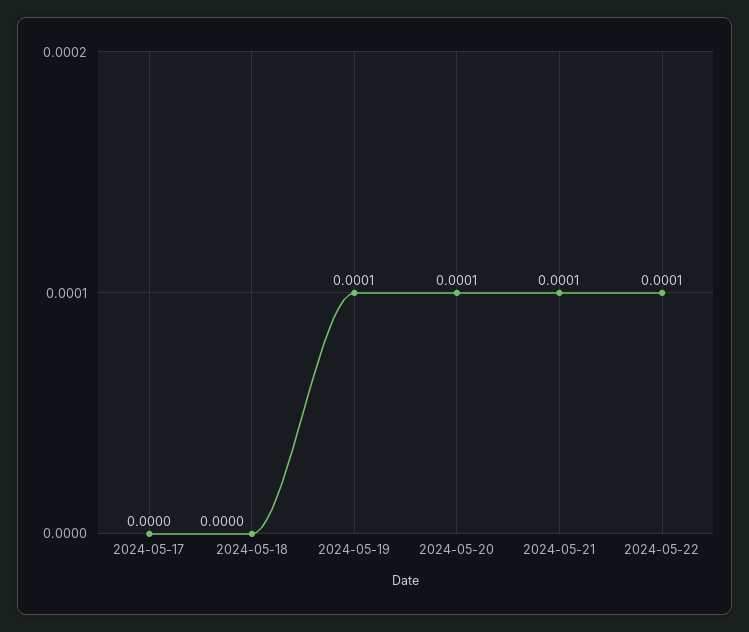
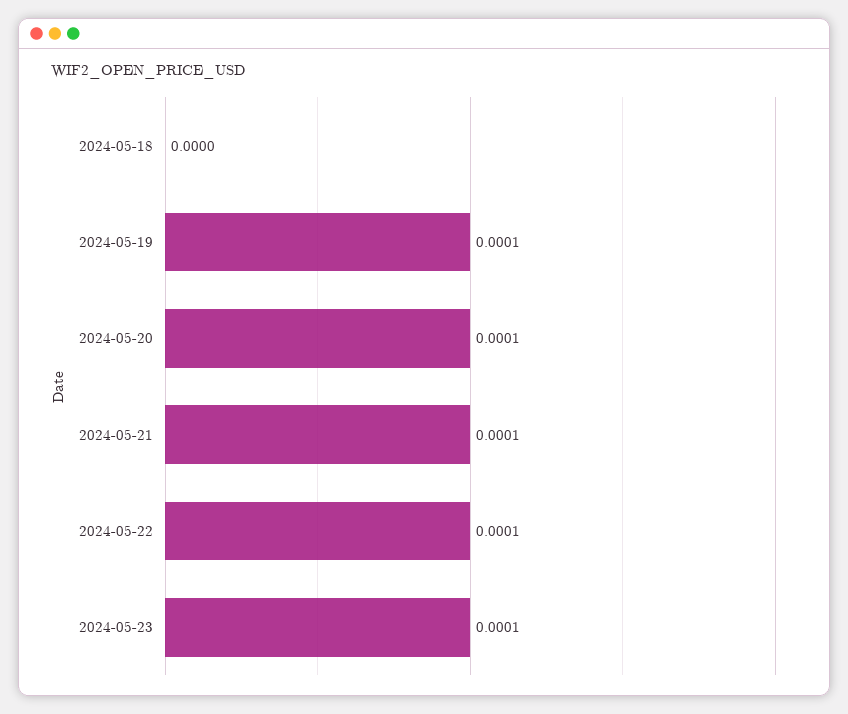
2024-05-17: 0 -> none
2024-05-23: none -> 0.0001

